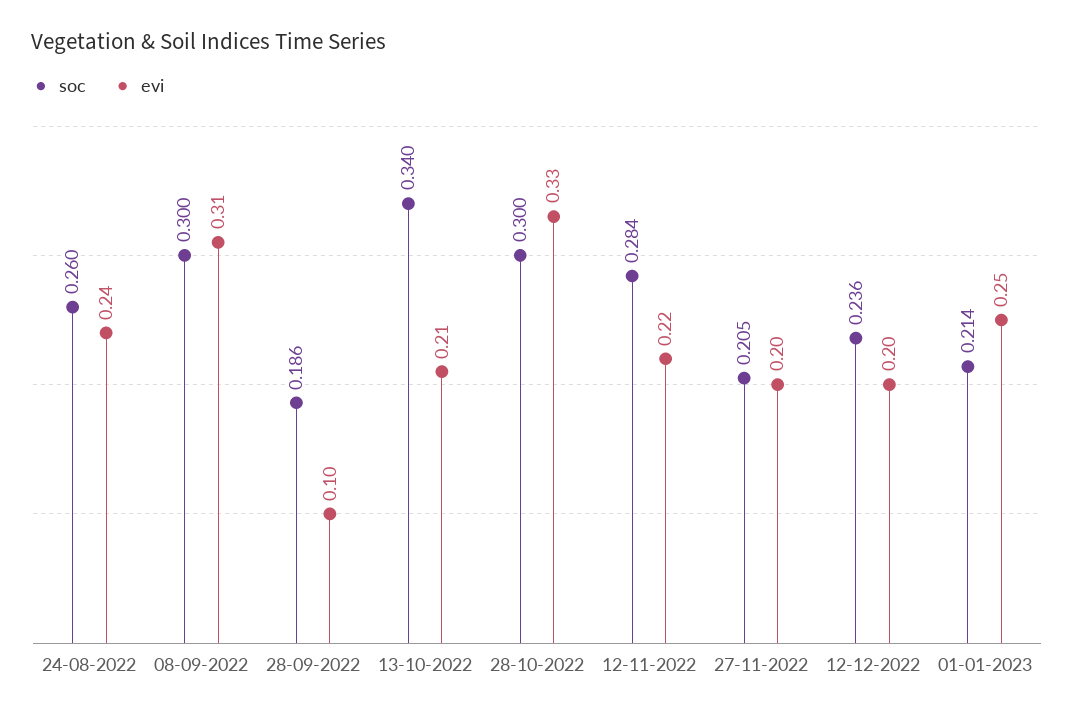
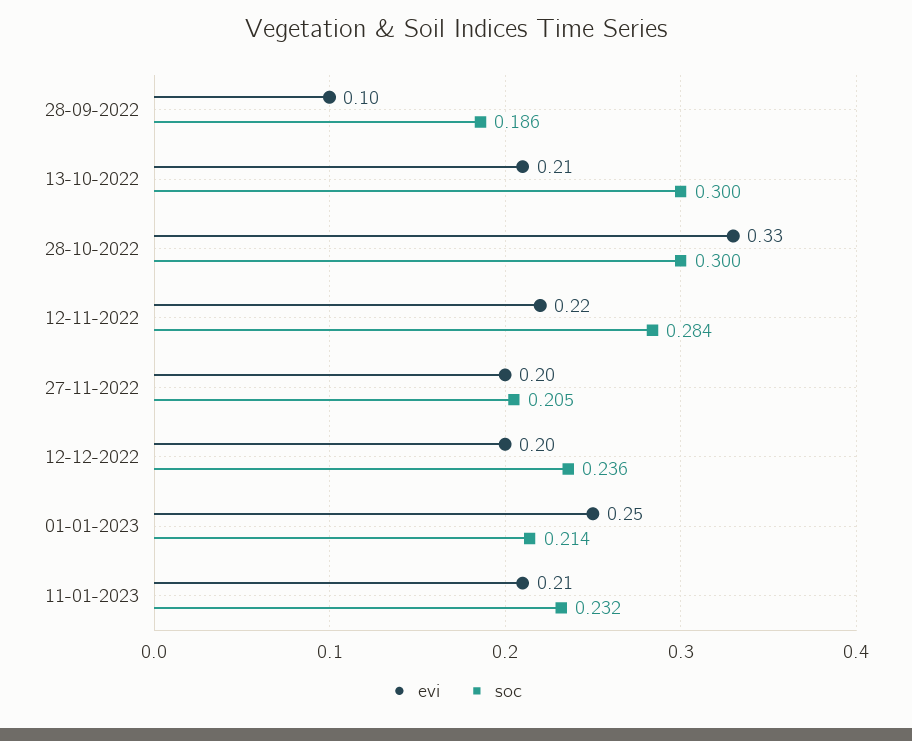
soc, 24-08-2022: 0.26 -> none
evi, 24-08-2022: 0.24 -> none
soc, 08-09-2022: 0.3 -> none
evi, 08-09-2022: 0.31 -> none
soc, 13-10-2022: 0.34 -> 0.3
evi, 11-01-2023: none -> 0.21
soc, 11-01-2023: none -> 0.232

